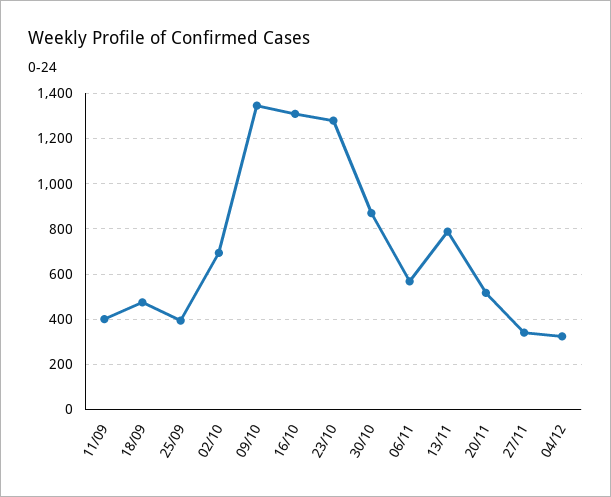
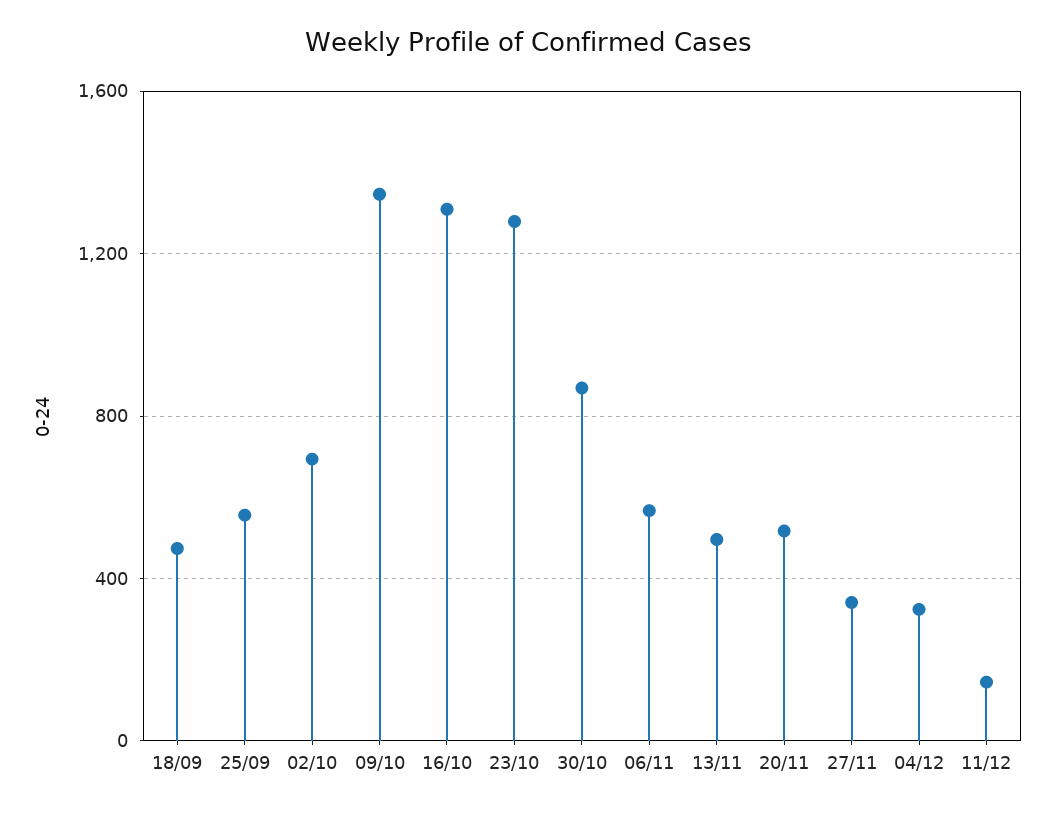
11/09: 400 -> none
25/09: 400 -> 550
13/11: 800 -> 500
11/12: none -> 150

